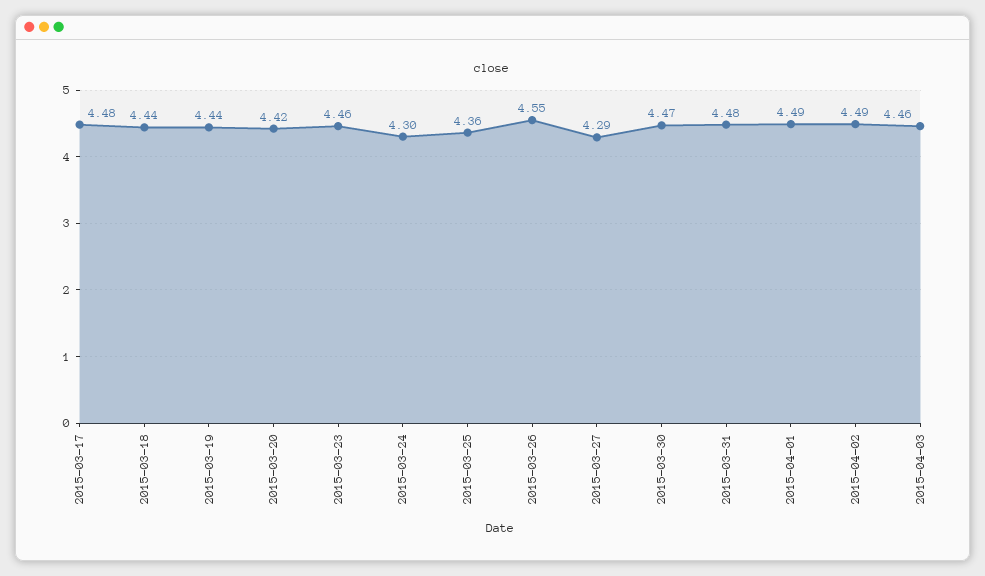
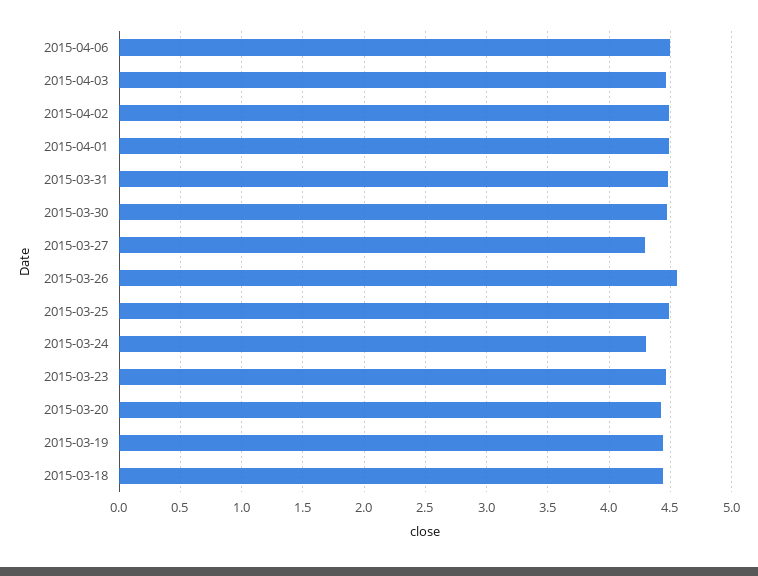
2015-03-17: 4.48 -> none
2015-03-25: 4.36 -> 4.5
2015-04-06: none -> 4.5

